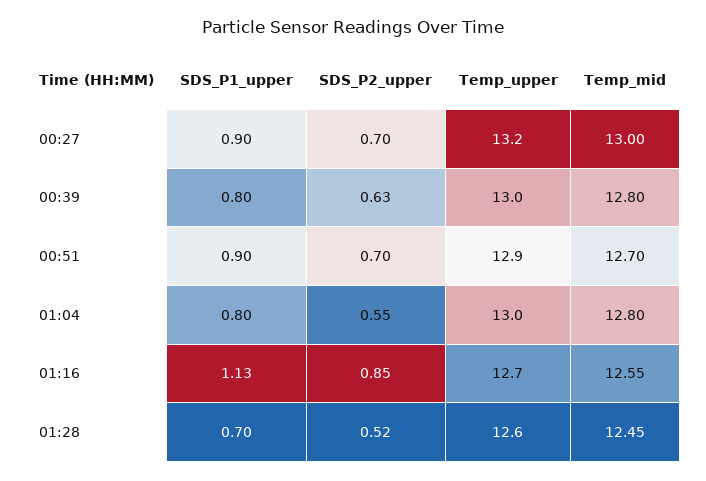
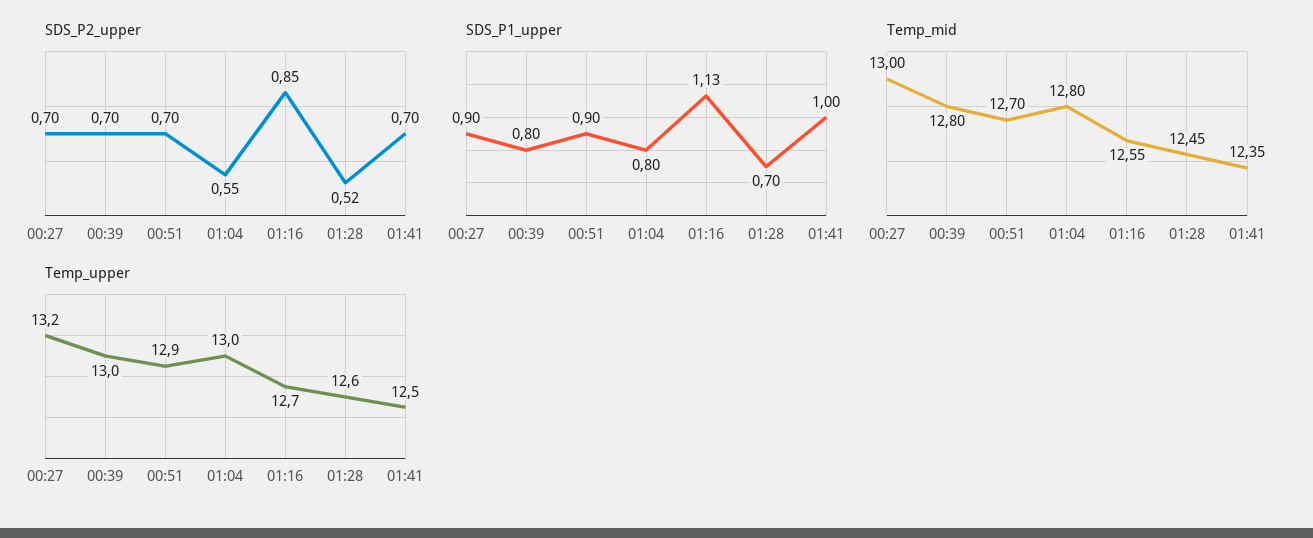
SDS_P2_upper, 00:39: 0.63 -> 0.7
SDS_P2_upper, 01:41: none -> 0.7
SDS_P1_upper, 01:41: none -> 1
Temp_mid, 01:41: none -> 12.35
Temp_upper, 01:41: none -> 12.5

